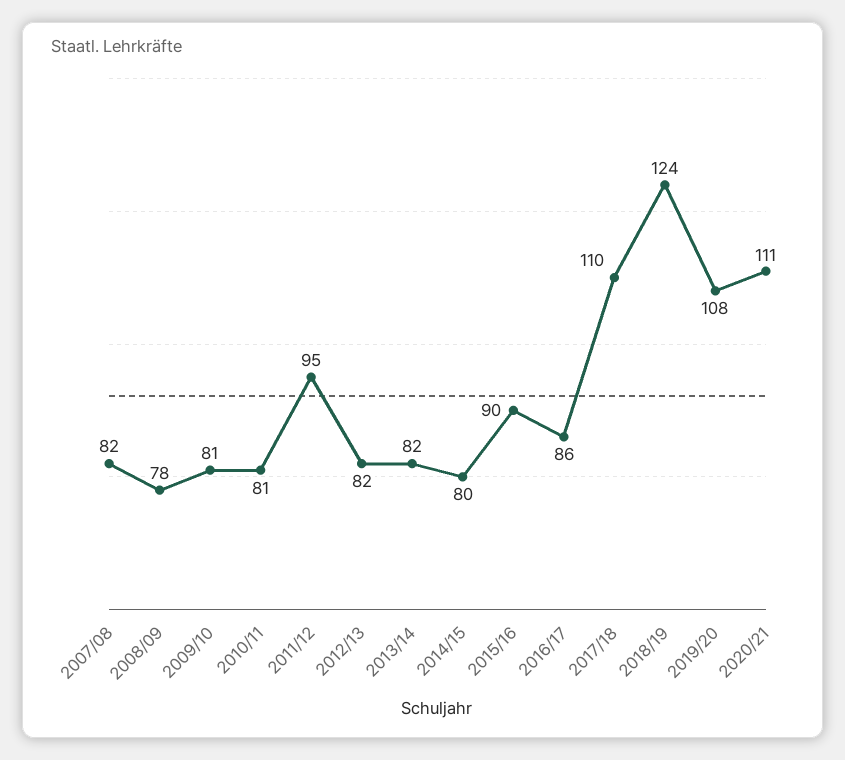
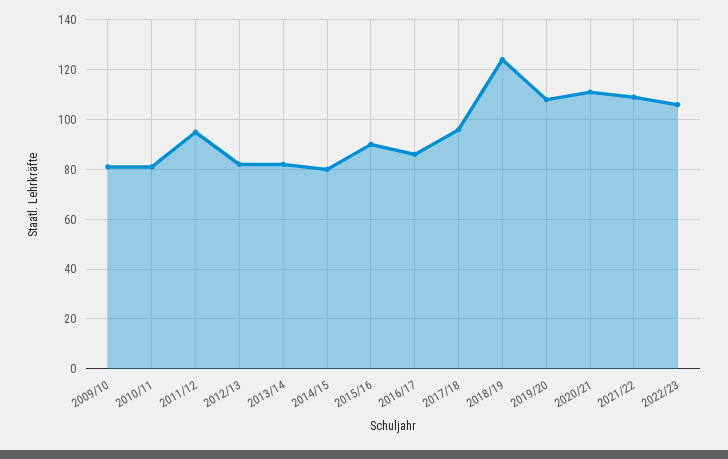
2007/08: 82 -> none
2008/09: 78 -> none
2017/18: 110 -> 95
2021/22: none -> 110
2022/23: none -> 105

